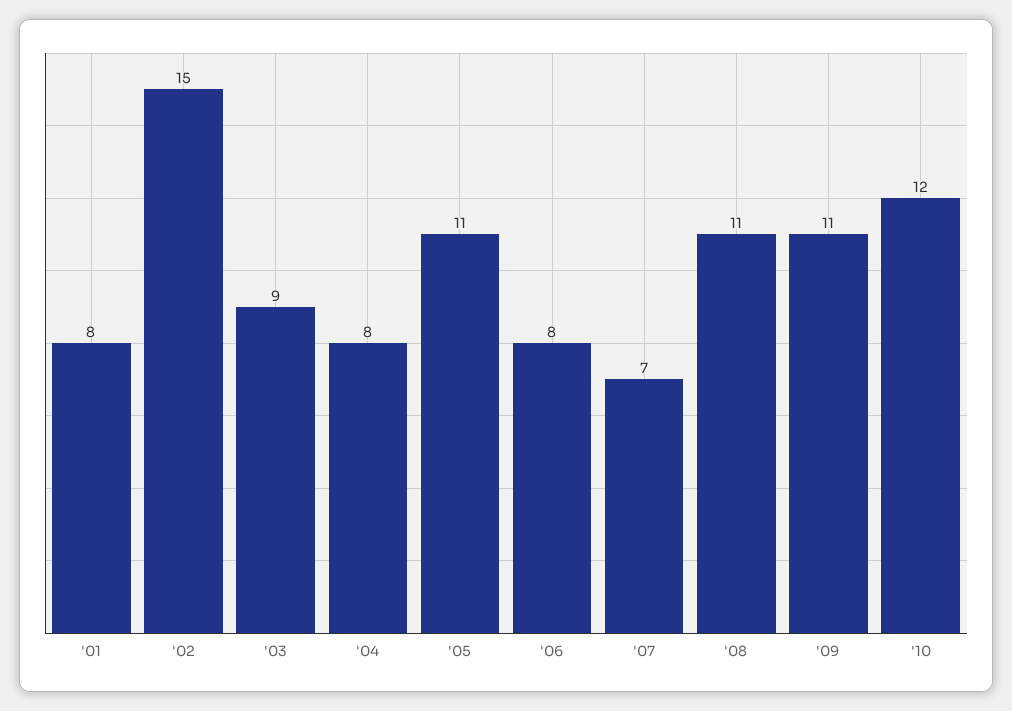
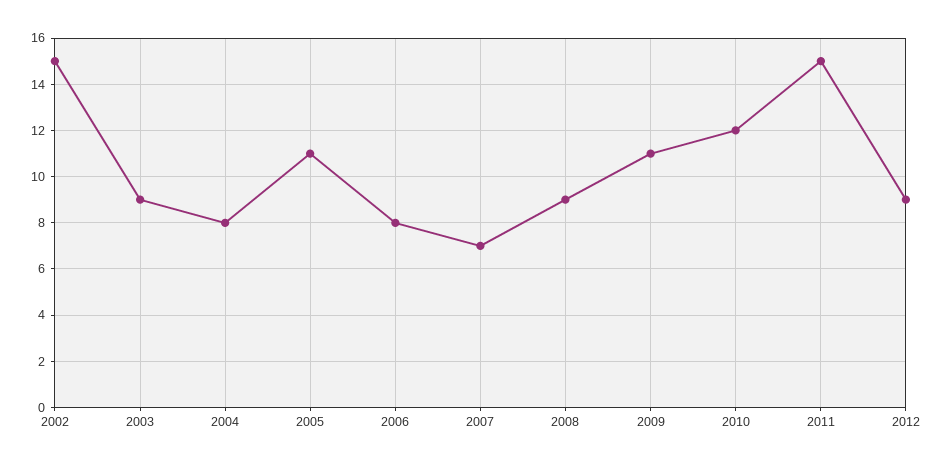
'01: 8 -> none
'08: 11 -> 9
2011: none -> 15
2012: none -> 9

